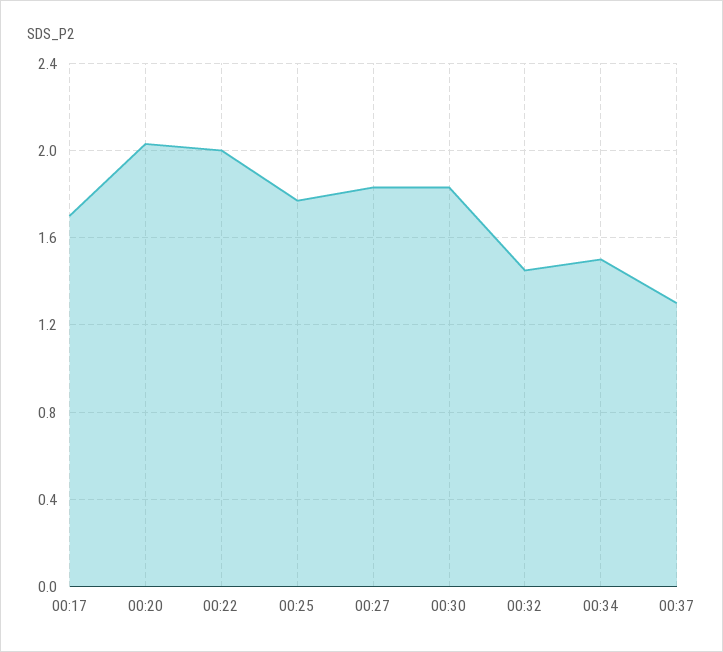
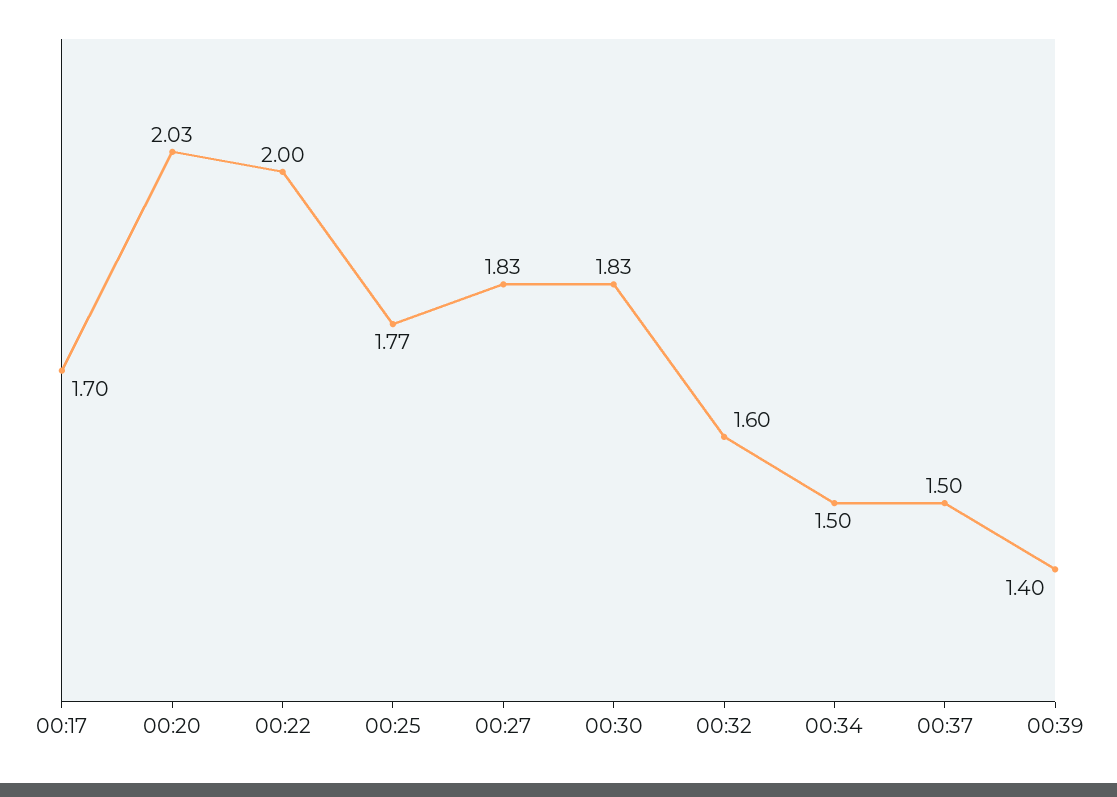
00:32: 1.45 -> 1.6
00:37: 1.3 -> 1.5
00:39: none -> 1.4

